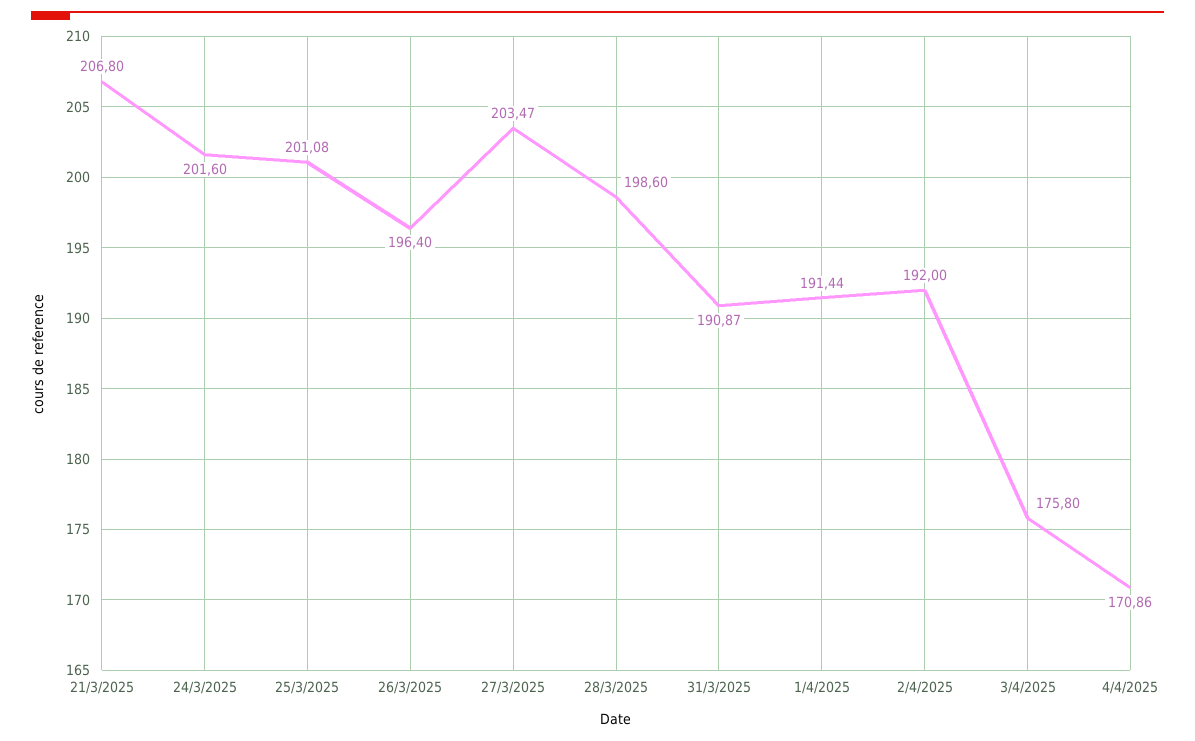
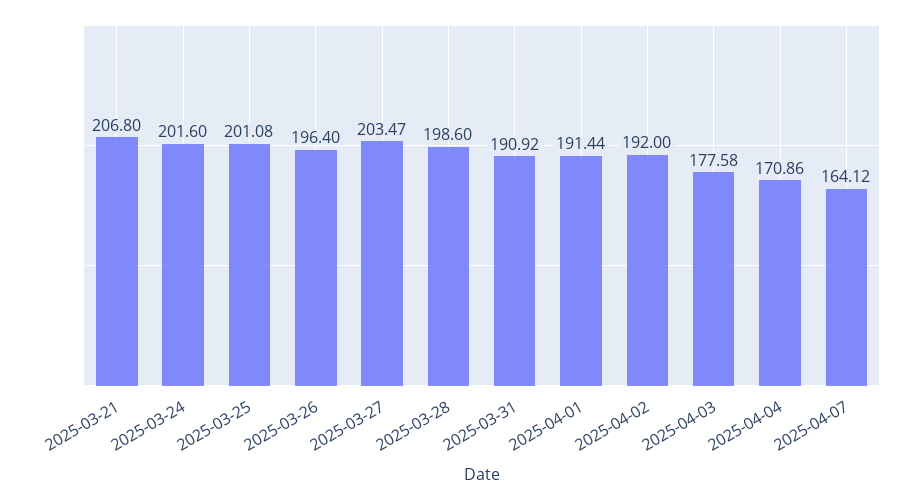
31/3/2025: 190.87 -> 190.92
3/4/2025: 175.8 -> 177.58
2025-04-07: none -> 164.12

